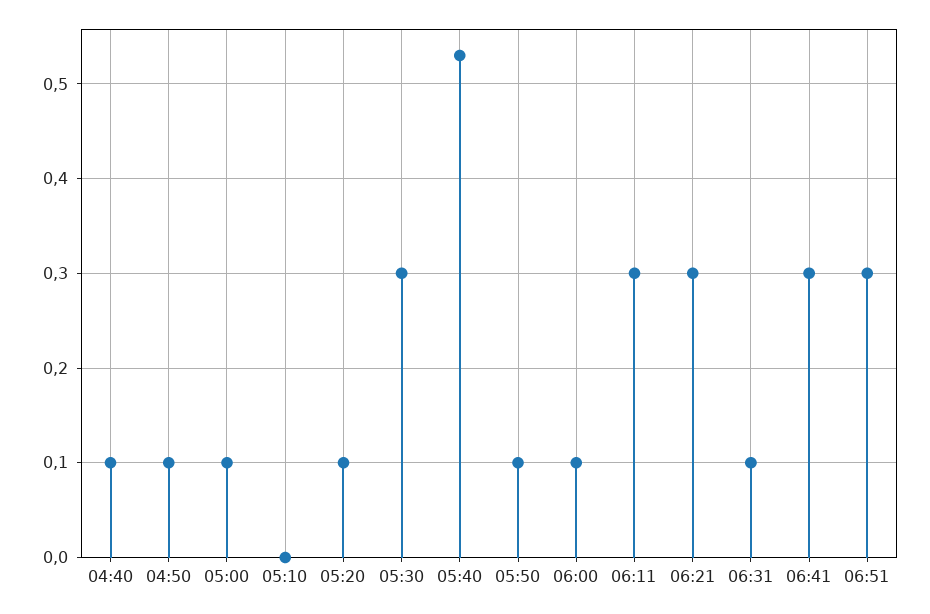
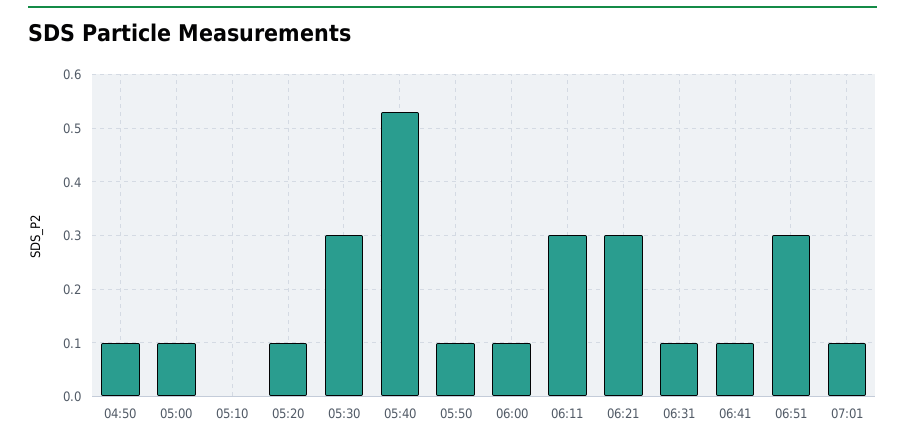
04:40: 0.1 -> none
06:41: 0.3 -> 0.1
07:01: none -> 0.1

